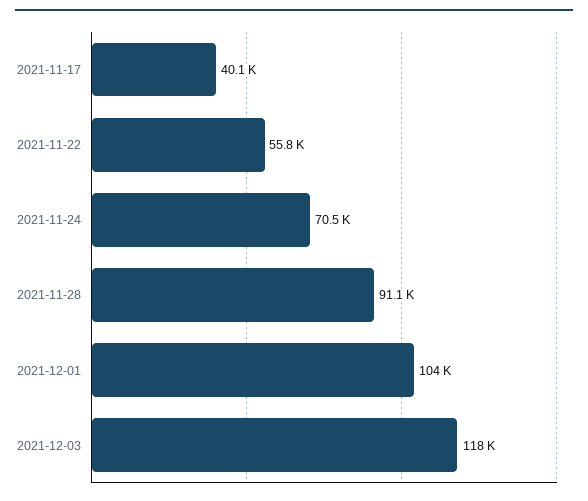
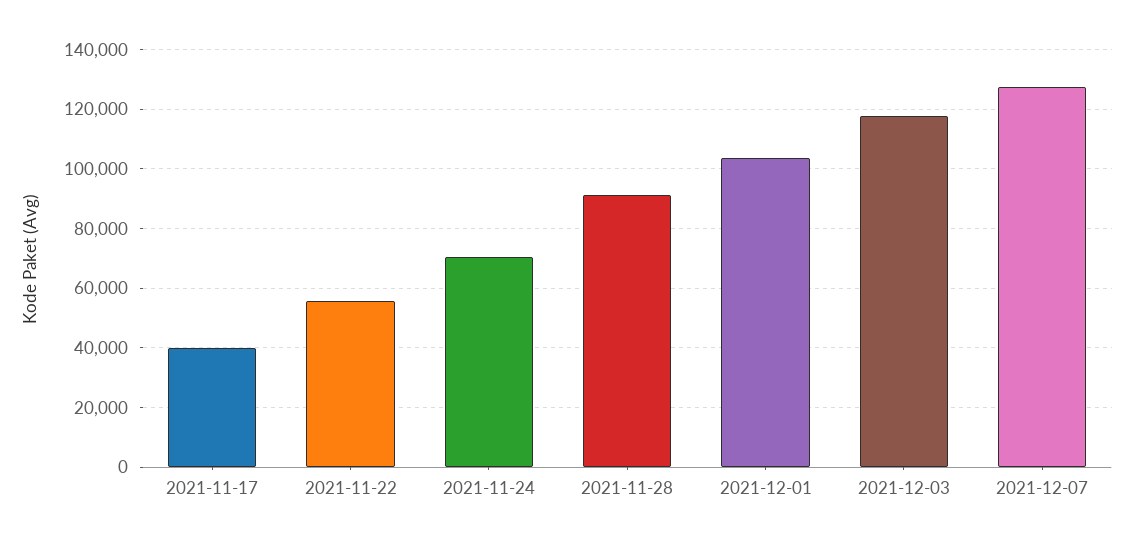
2021-12-07: none -> 127500

